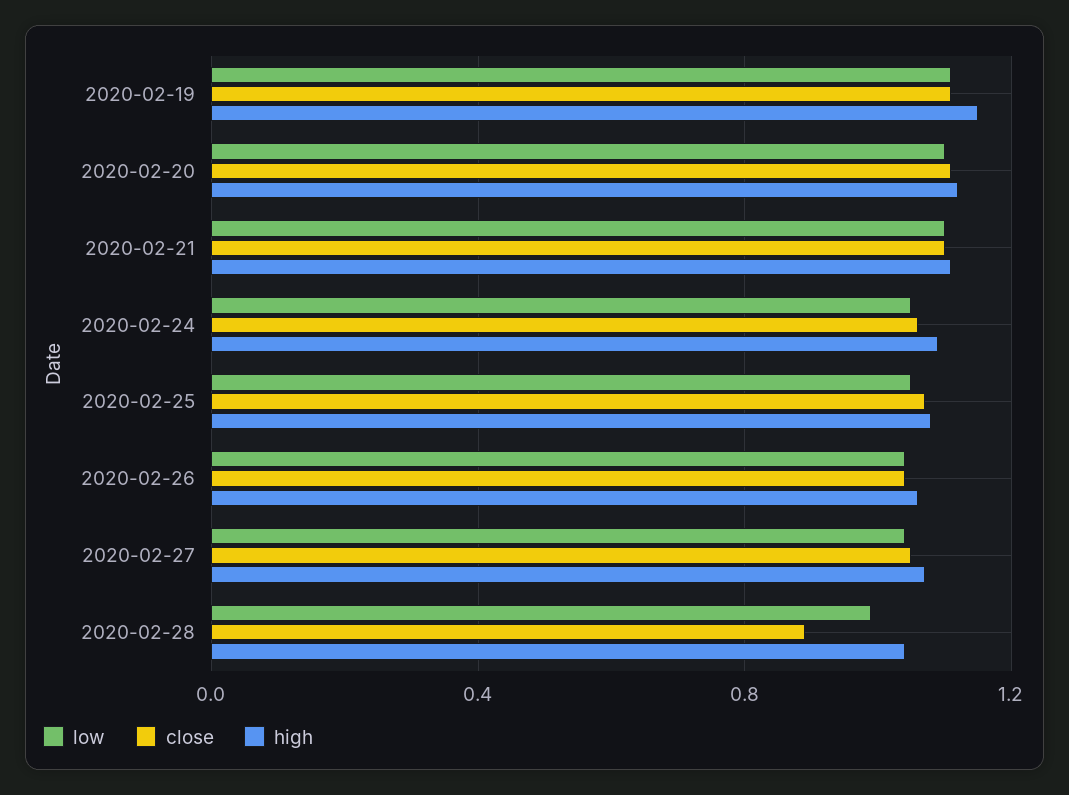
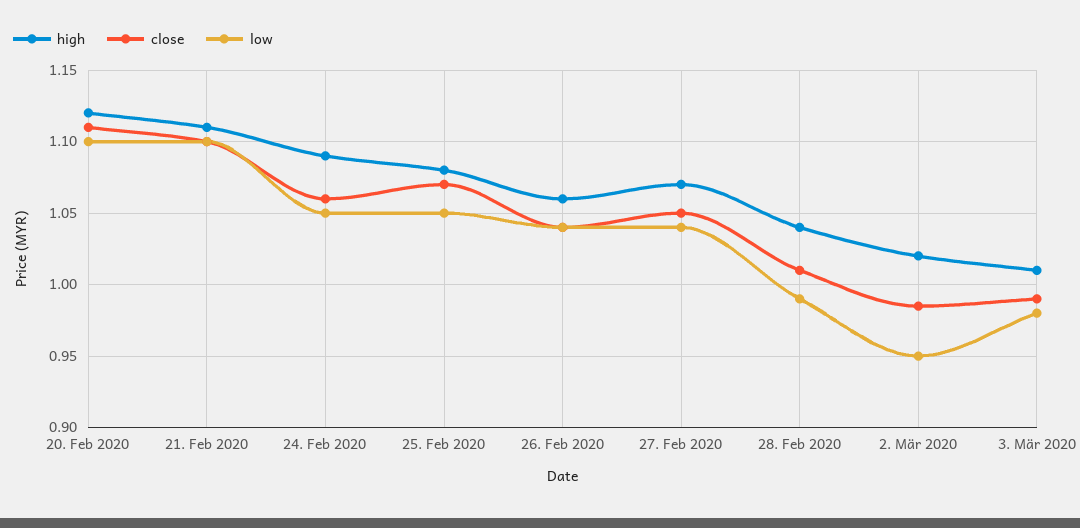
low, 2020-02-19: 1.1 -> none
close, 2020-02-19: 1.1 -> none
high, 2020-02-19: 1.15 -> none
close, 2020-02-28: 0.9 -> 1.01
high, 2. Mär 2020: none -> 1.02
close, 2. Mär 2020: none -> 0.985
low, 2. Mär 2020: none -> 0.95
high, 3. Mär 2020: none -> 1.01
close, 3. Mär 2020: none -> 0.99
low, 3. Mär 2020: none -> 0.98

